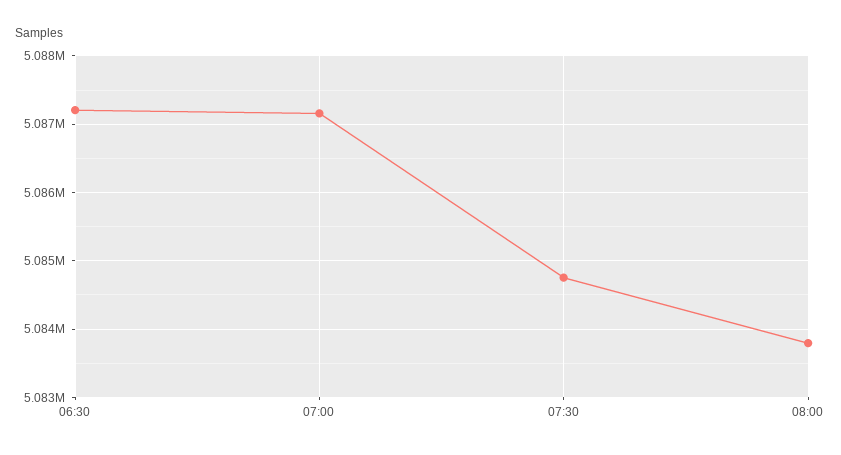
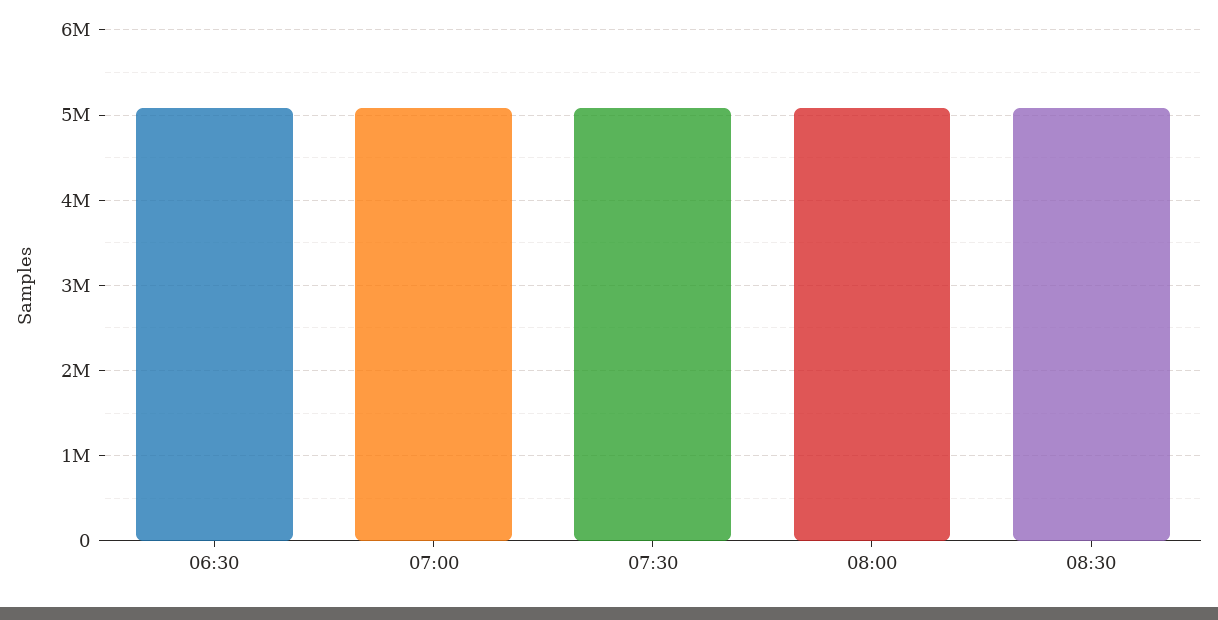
08:30: none -> 5100000

